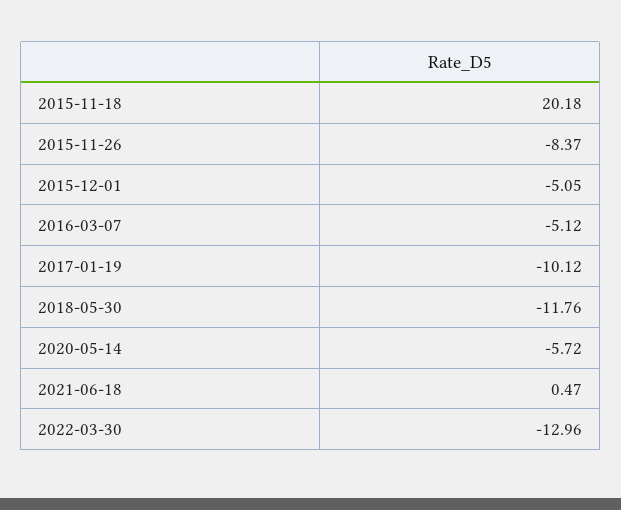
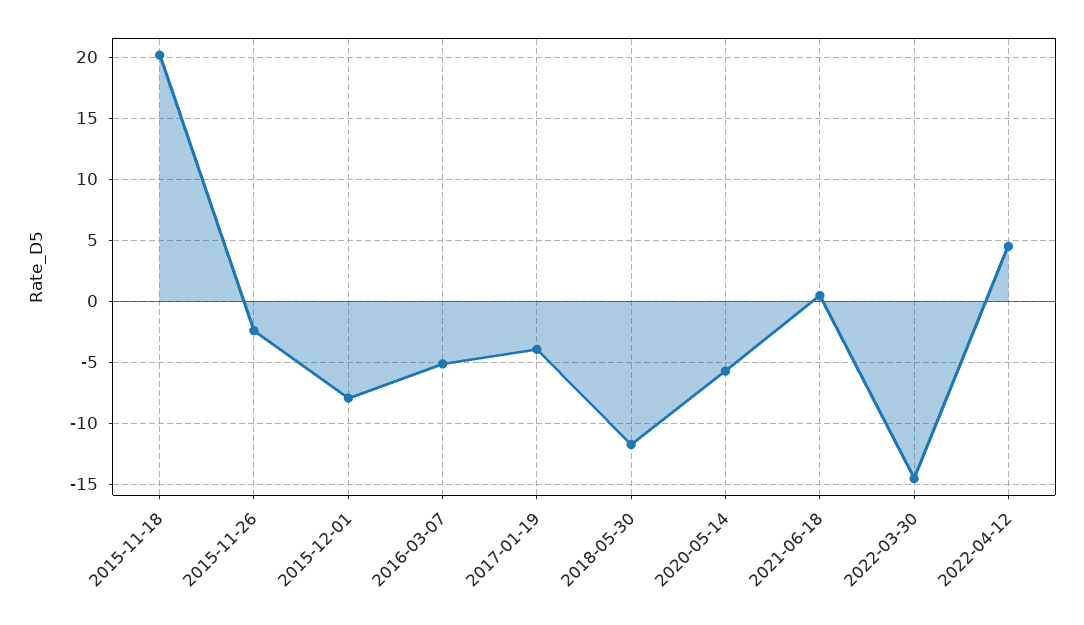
2015-11-26: -8.37 -> -2.5
2015-12-01: -5.05 -> -8
2017-01-19: -10.12 -> -4
2022-03-30: -12.96 -> -14.5
2022-04-12: none -> 4.5

